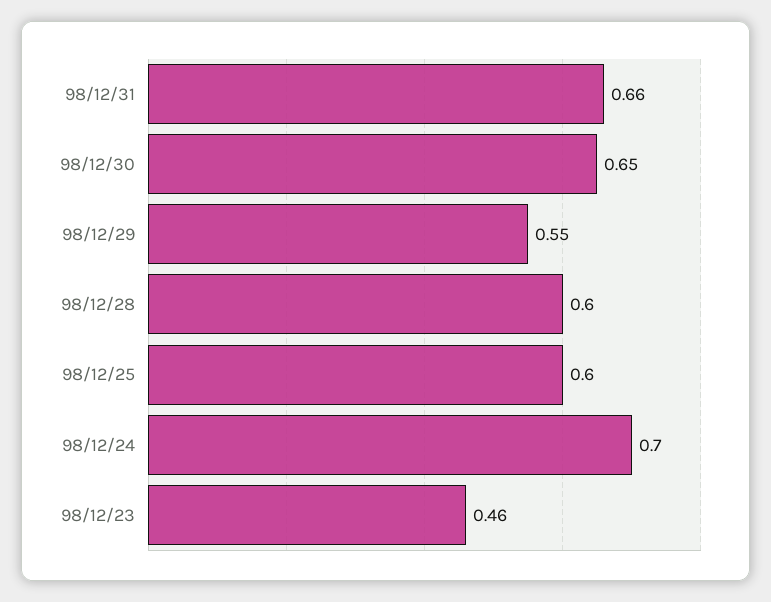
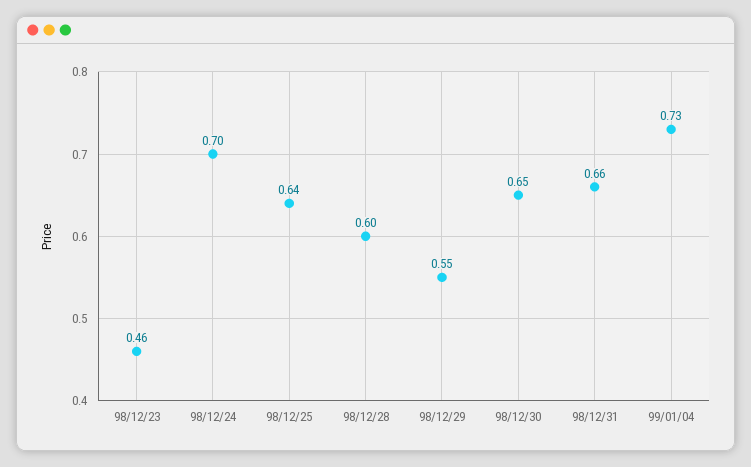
98/12/25: 0.6 -> 0.64
99/01/04: none -> 0.73

